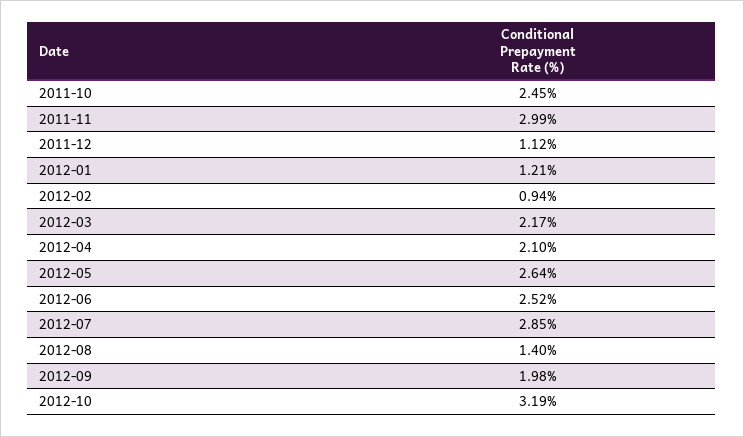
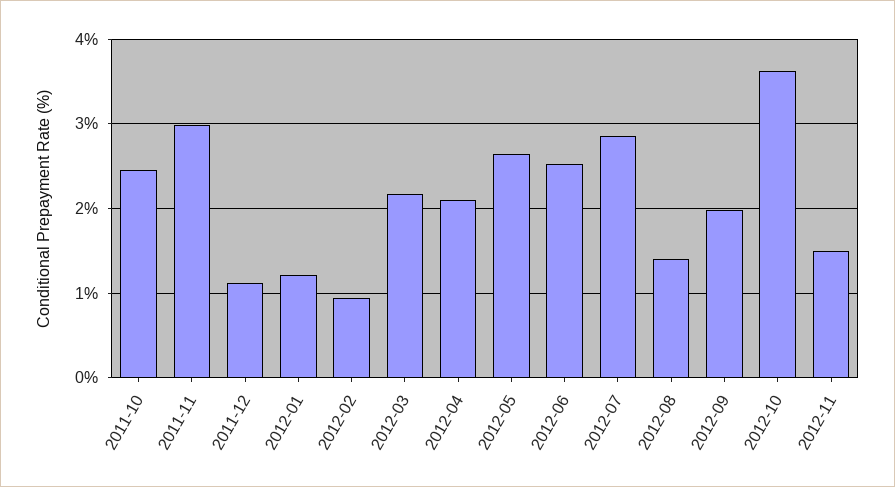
2012-10: 3.19 -> 3.6
2012-11: none -> 1.5

